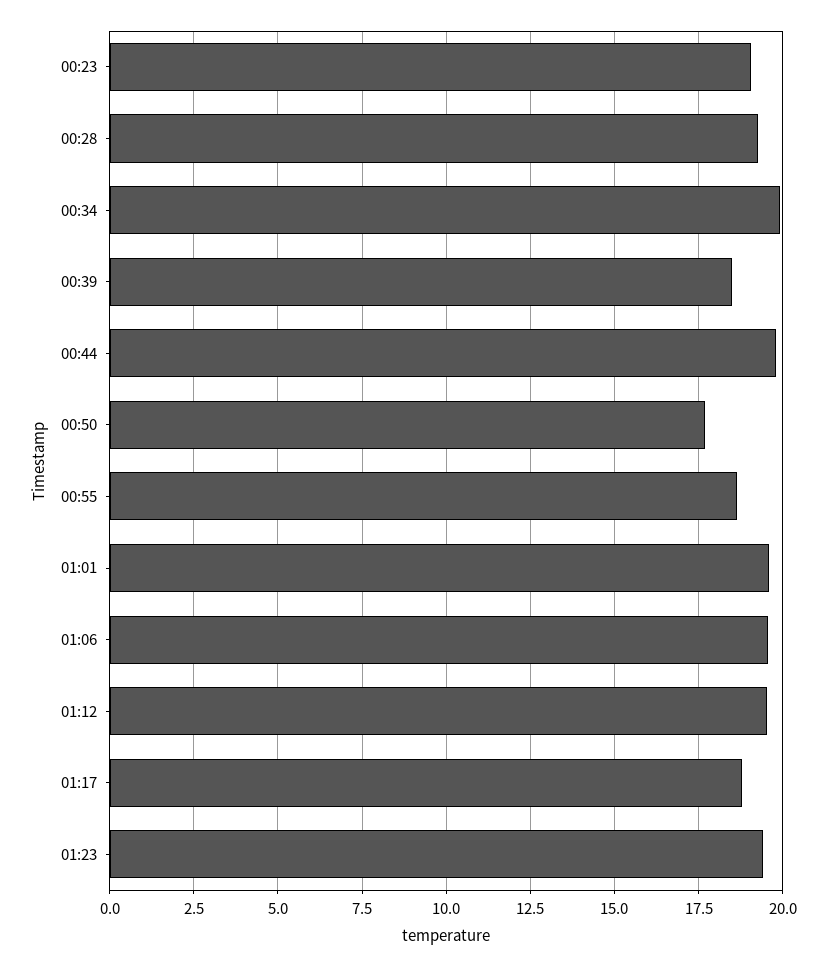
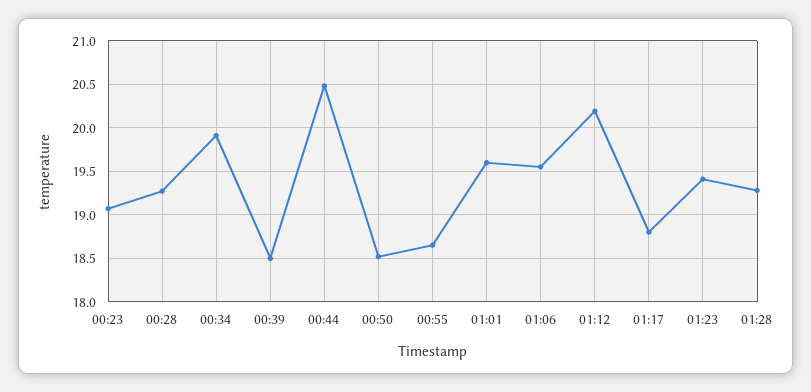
00:44: 19.75 -> 20.5
00:50: 17.75 -> 18.5
01:12: 19.5 -> 20.2
01:28: none -> 19.3

